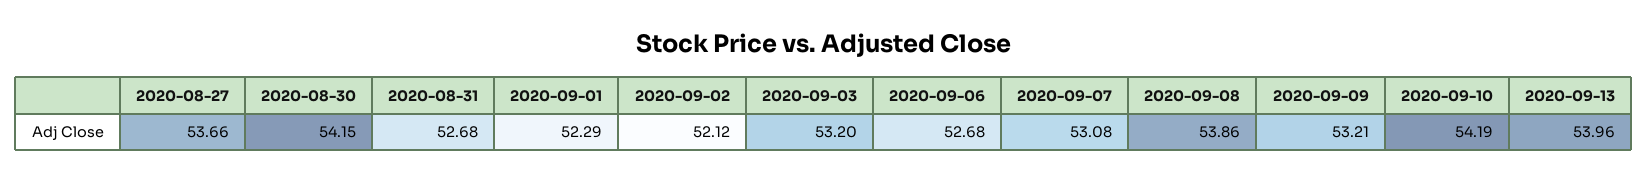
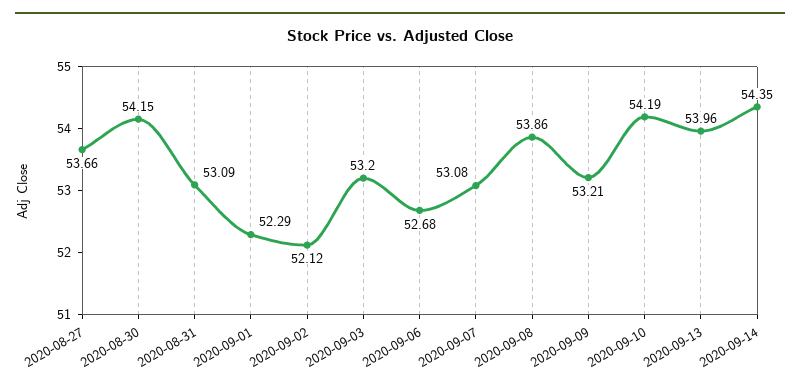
2020-08-31: 52.68 -> 53.09
2020-09-14: none -> 54.35

